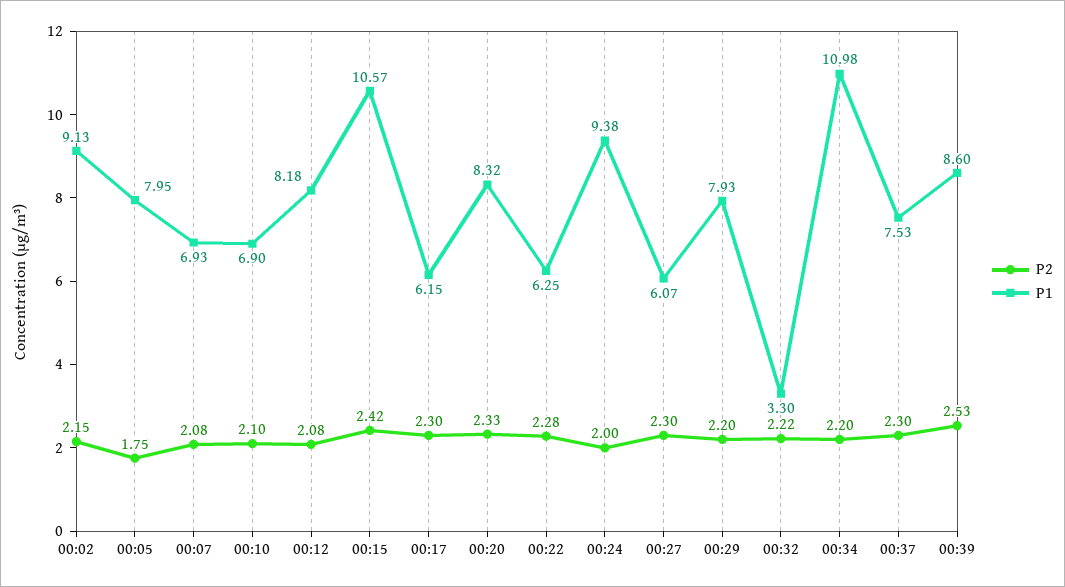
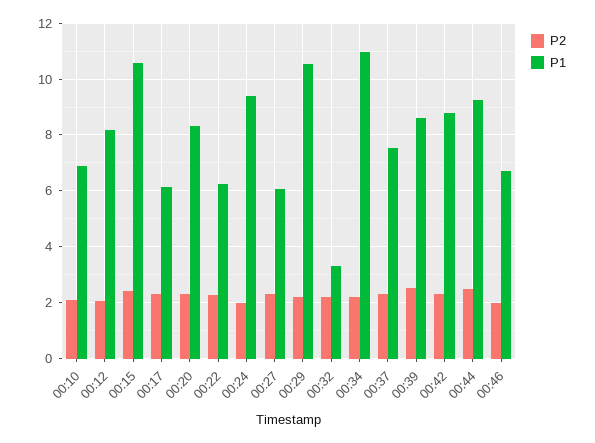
P2, 00:02: 2.15 -> none
P1, 00:02: 9.13 -> none
P2, 00:05: 1.75 -> none
P1, 00:05: 7.95 -> none
P2, 00:07: 2.08 -> none
P1, 00:07: 6.93 -> none
P1, 00:29: 7.93 -> 10.5
P2, 00:42: none -> 2.25
P1, 00:42: none -> 8.75
P2, 00:44: none -> 2.5
P1, 00:44: none -> 9.25
P2, 00:46: none -> 2
P1, 00:46: none -> 6.75

